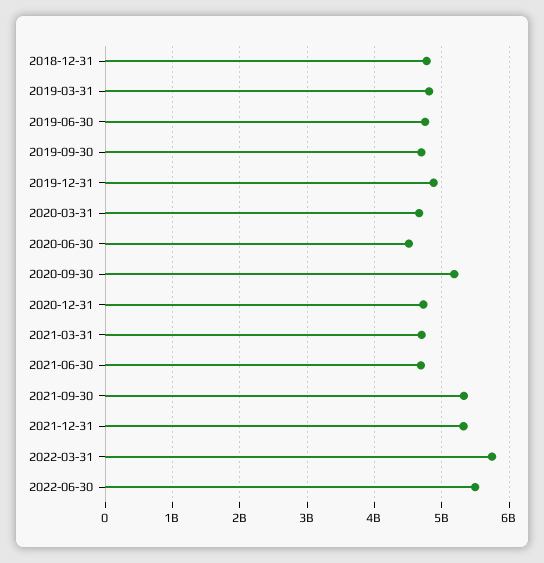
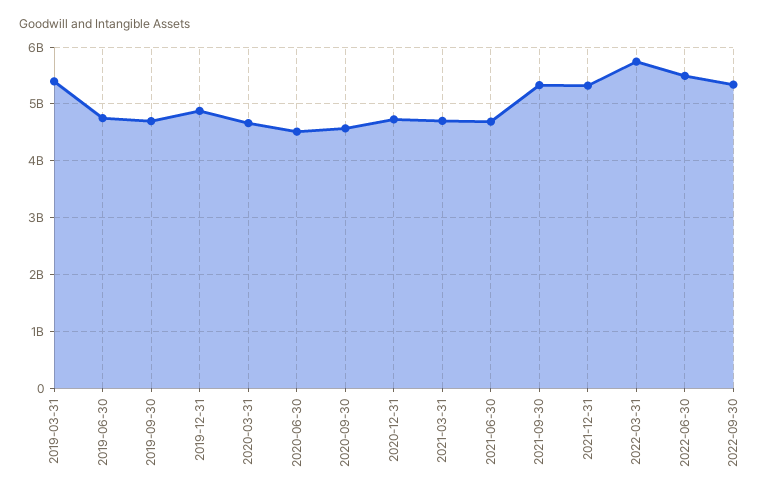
2018-12-31: 4800000000 -> none
2019-03-31: 4800000000 -> 5400000000
2020-09-30: 5200000000 -> 4600000000
2022-09-30: none -> 5400000000

